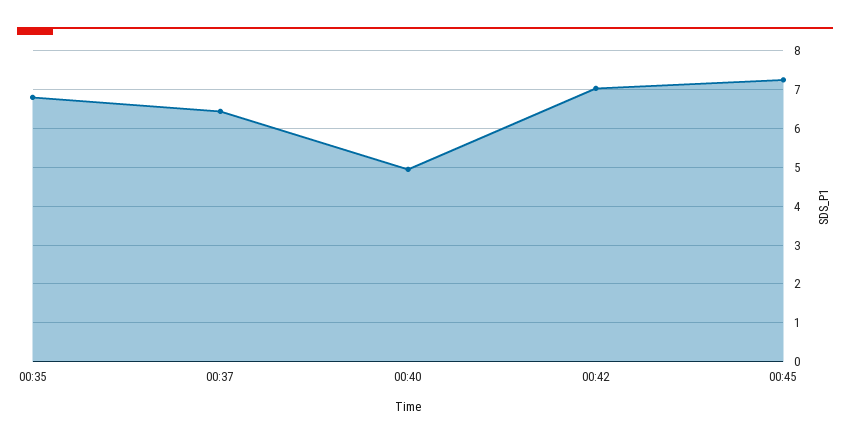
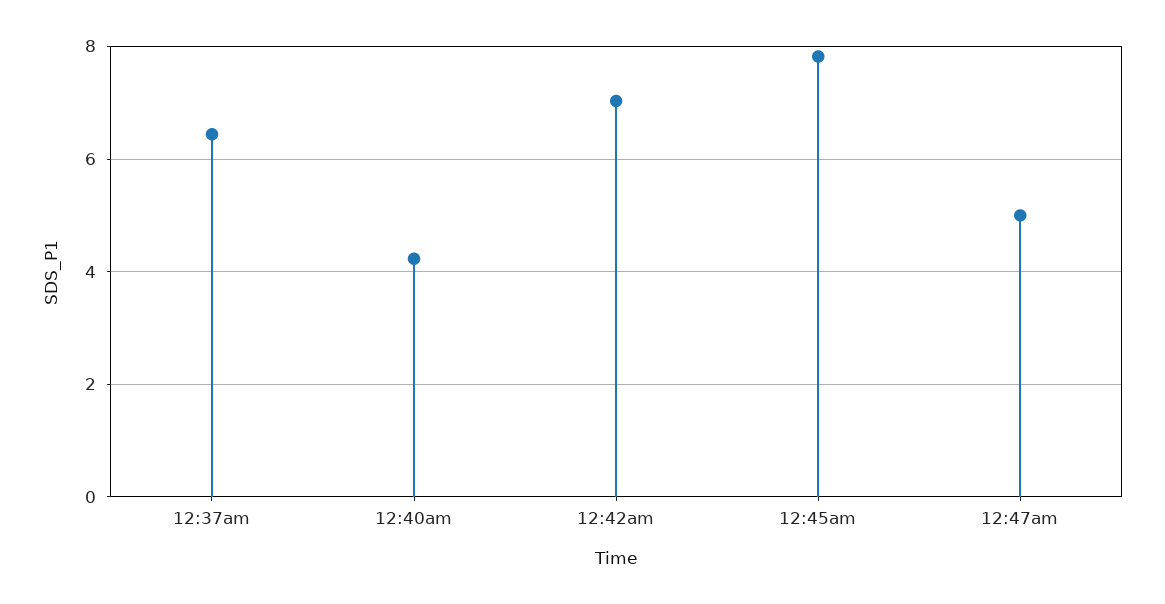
00:35: 6.8 -> none
00:40: 5 -> 4.2
00:45: 7.2 -> 7.8
12:47am: none -> 5

